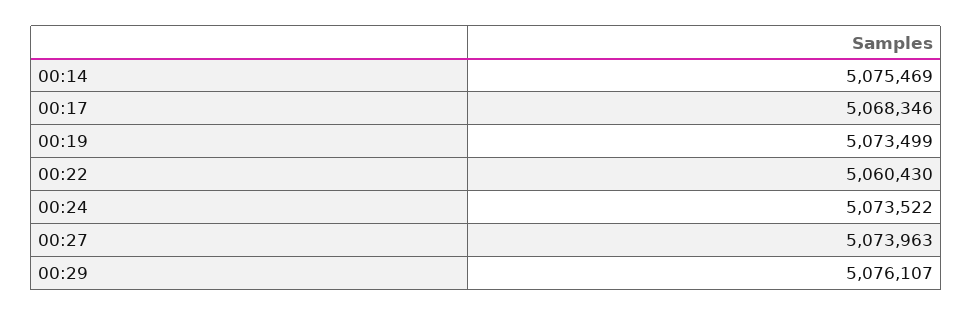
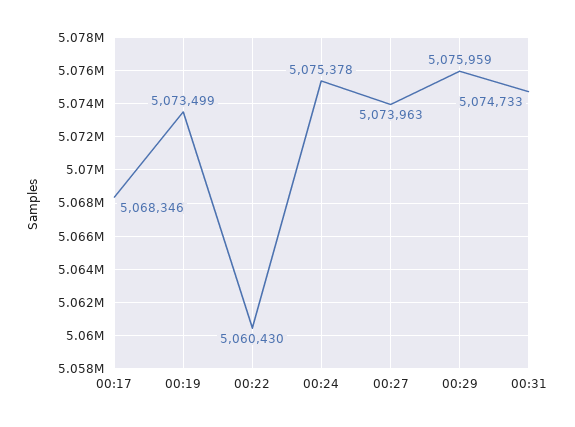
00:14: 5075469 -> none
00:24: 5073522 -> 5075378
00:29: 5076107 -> 5075959
00:31: none -> 5074733

